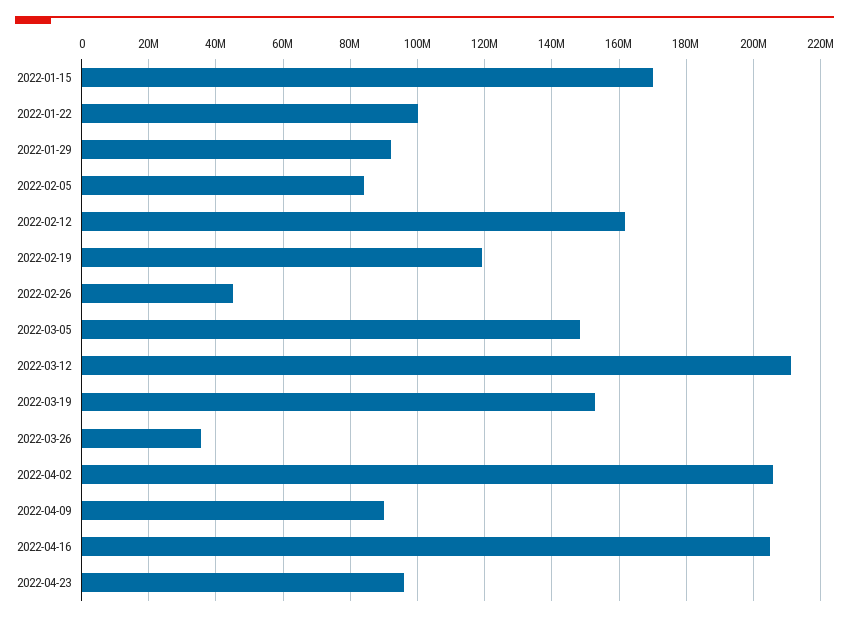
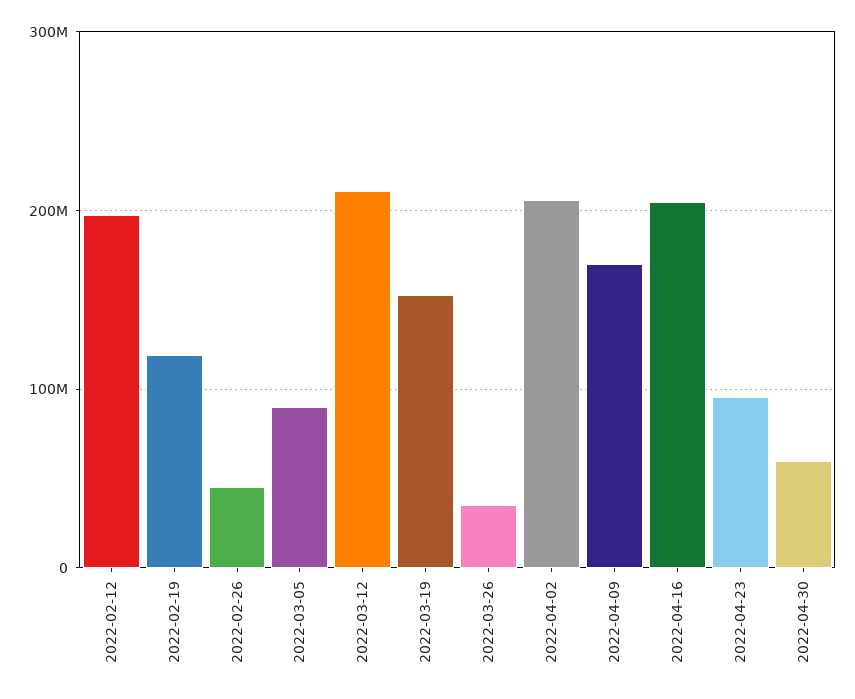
2022-01-15: 170000000 -> none
2022-01-22: 100000000 -> none
2022-01-29: 92000000 -> none
2022-02-05: 84000000 -> none
2022-02-12: 162000000 -> 200000000
2022-03-05: 148000000 -> 90000000
2022-04-09: 90000000 -> 170000000
2022-04-30: none -> 60000000

